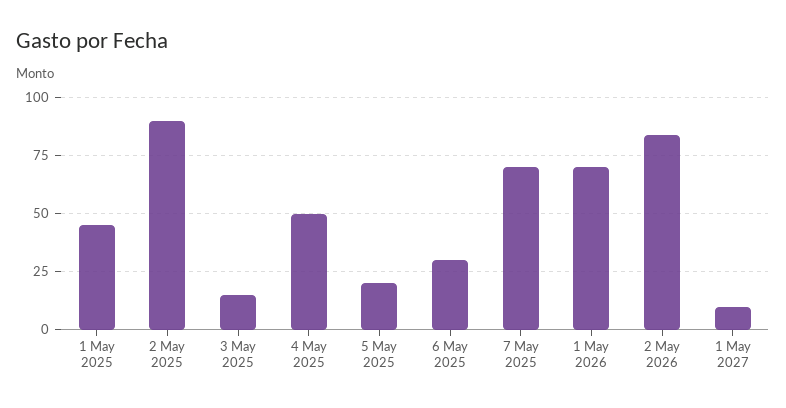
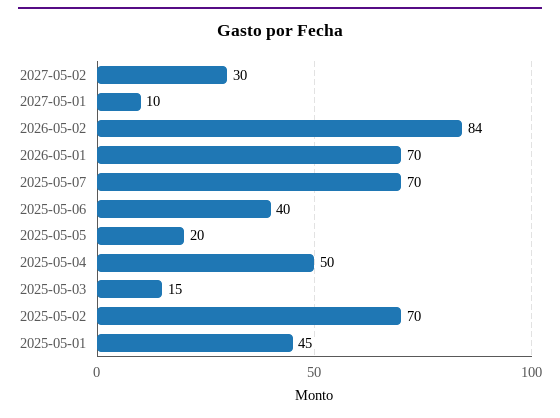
2 May 2025: 90 -> 70
6 May 2025: 30 -> 40
2027-05-02: none -> 30

